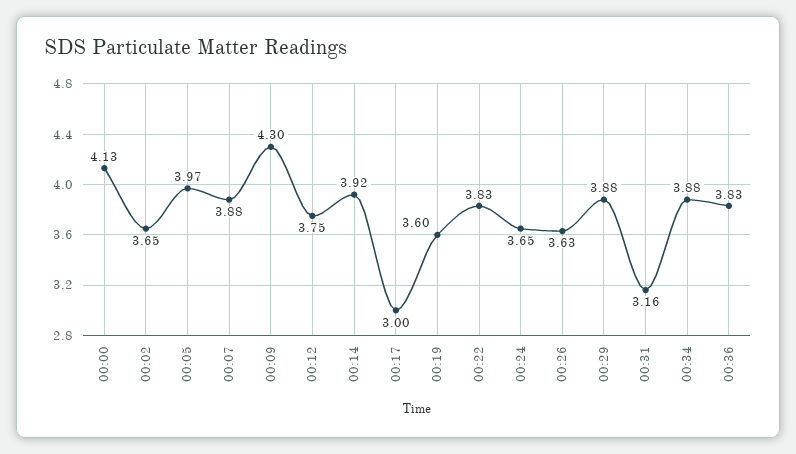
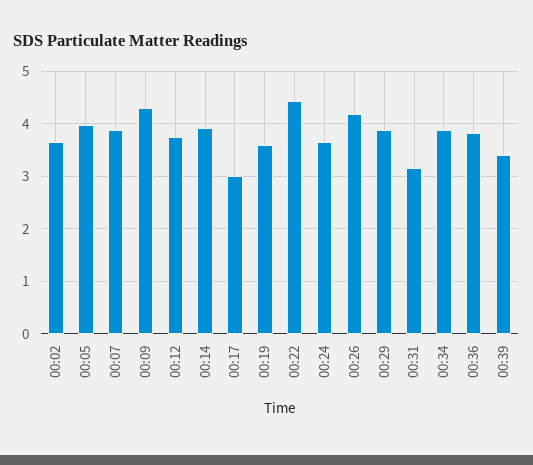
00:00: 4.13 -> none
00:22: 3.83 -> 4.4
00:26: 3.63 -> 4.2
00:39: none -> 3.4

